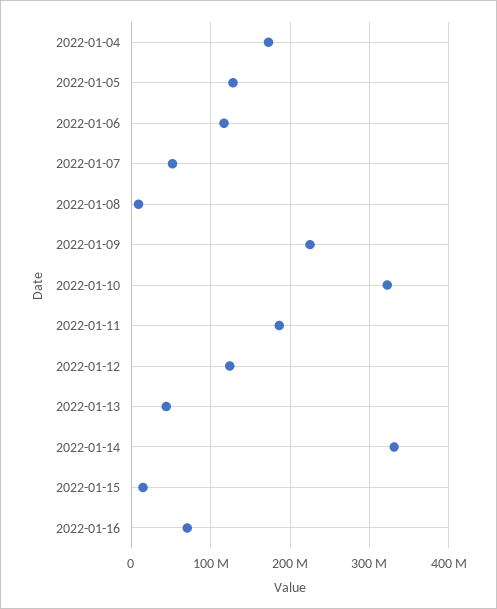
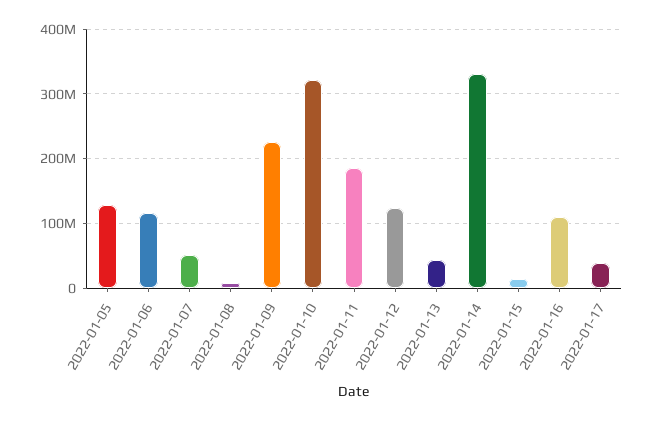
2022-01-04: 170000000 -> none
2022-01-16: 70000000 -> 110000000
2022-01-17: none -> 40000000

